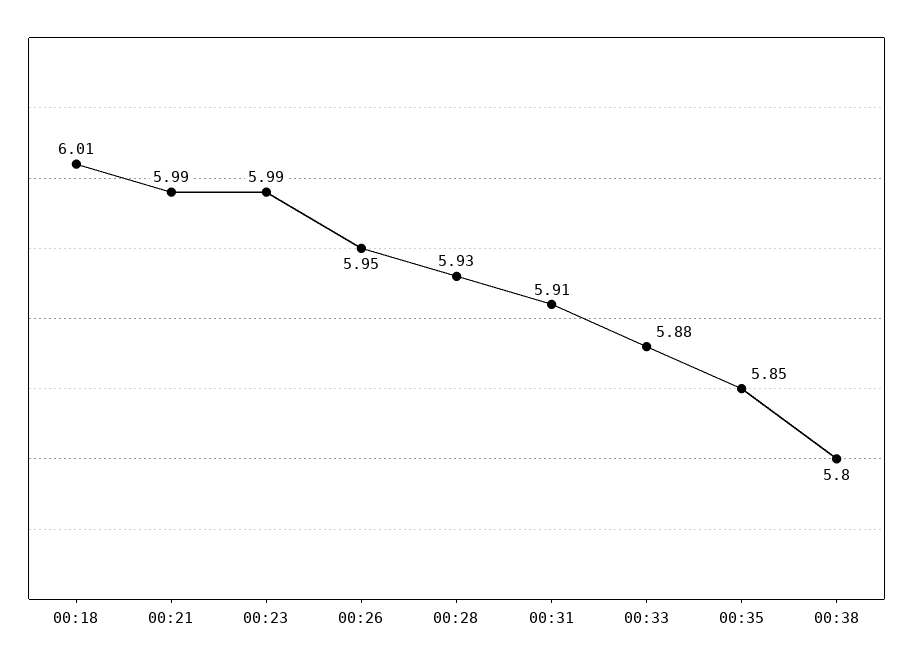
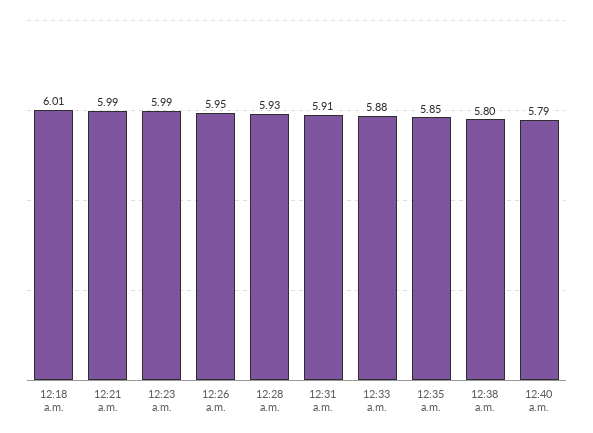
12:40 a.m.: none -> 5.79

